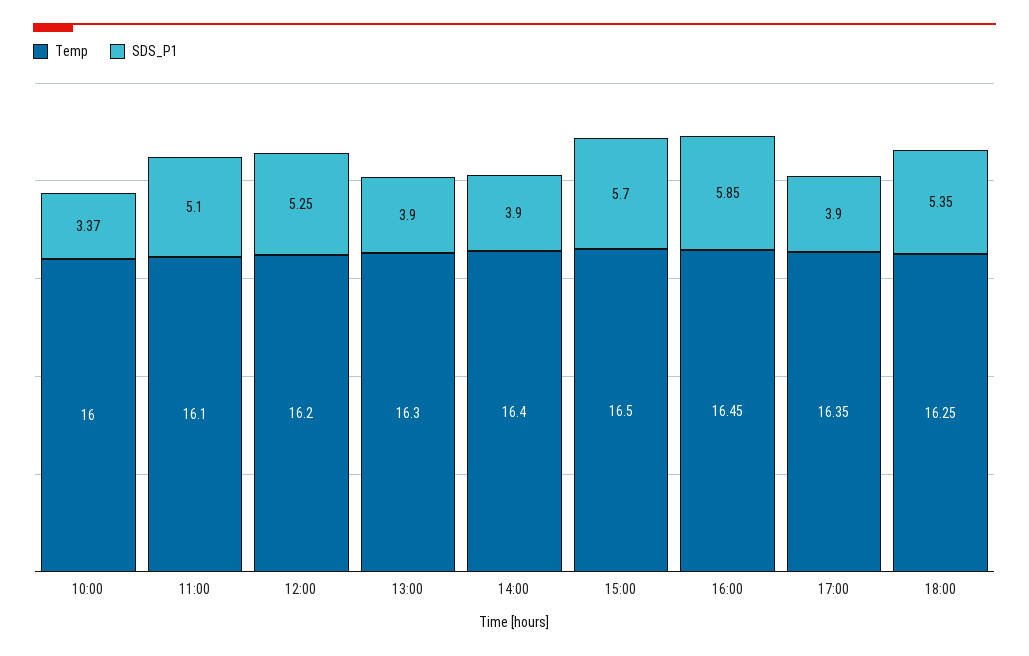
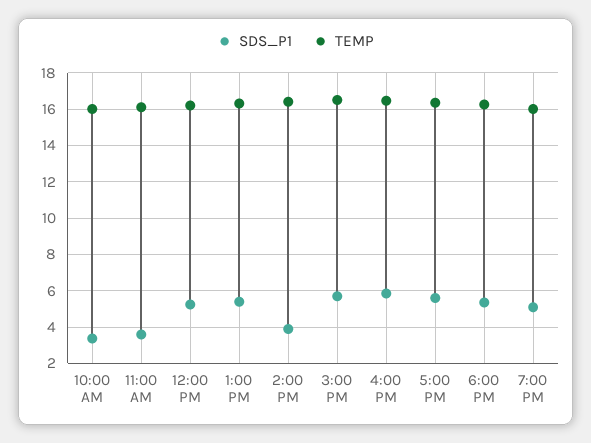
SDS_P1, 11:00: 5.1 -> 3.5
SDS_P1, 13:00: 3.9 -> 5.5
SDS_P1, 17:00: 3.9 -> 5.5
SDS_P1, 7:00 PM: none -> 5
Temp, 7:00 PM: none -> 16

